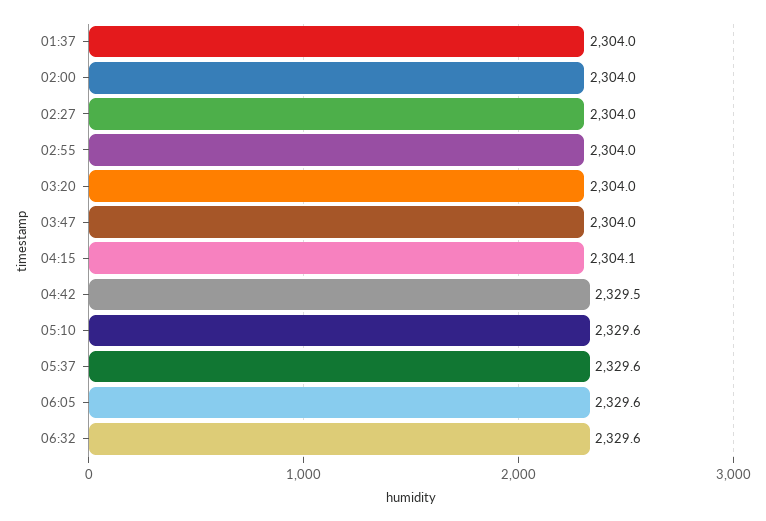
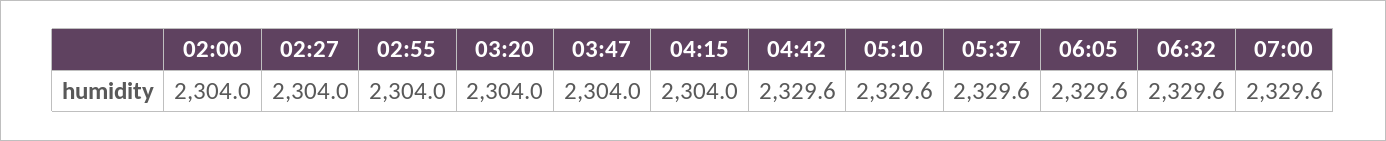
01:37: 2304 -> none
04:15: 2304.1 -> 2304
04:42: 2329.5 -> 2329.6
07:00: none -> 2329.6

